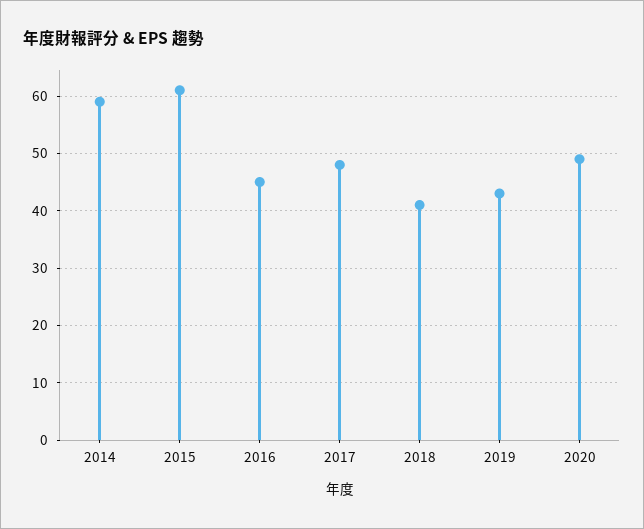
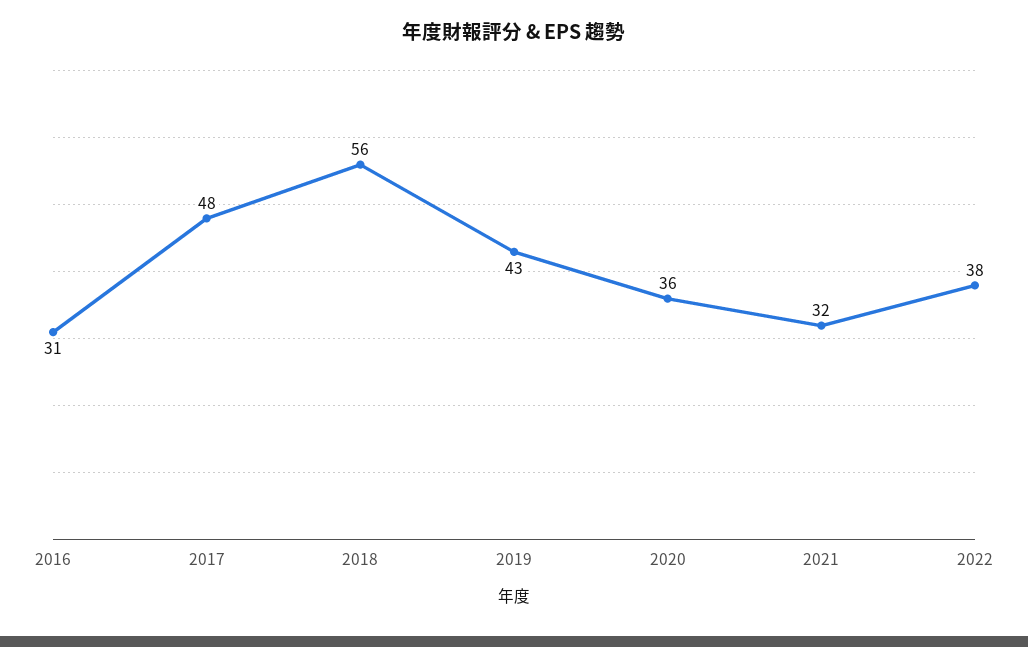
2014: 60 -> none
2015: 60 -> none
2016: 45 -> 31
2018: 40 -> 56
2020: 50 -> 36
2021: none -> 32
2022: none -> 38

